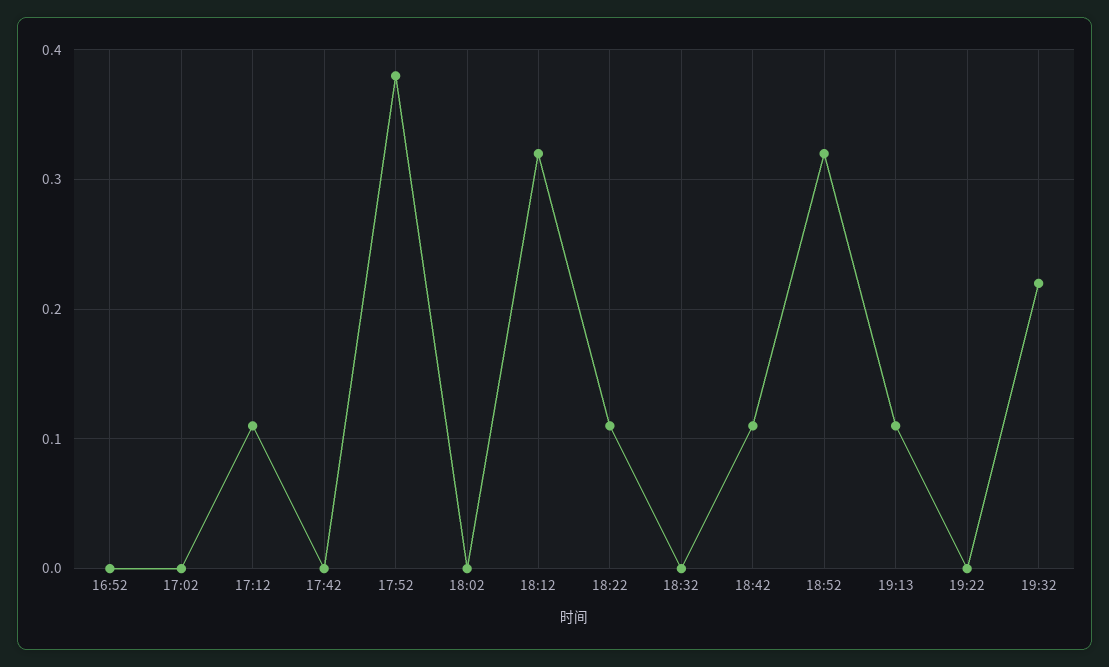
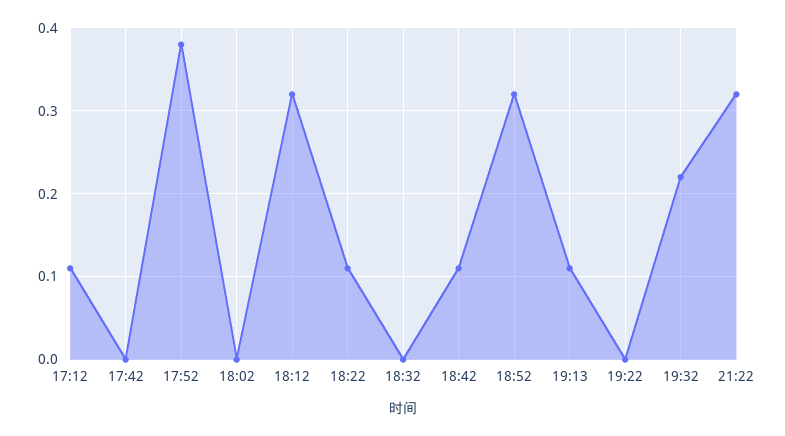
16:52: 0 -> none
17:02: 0 -> none
21:22: none -> 0.32

